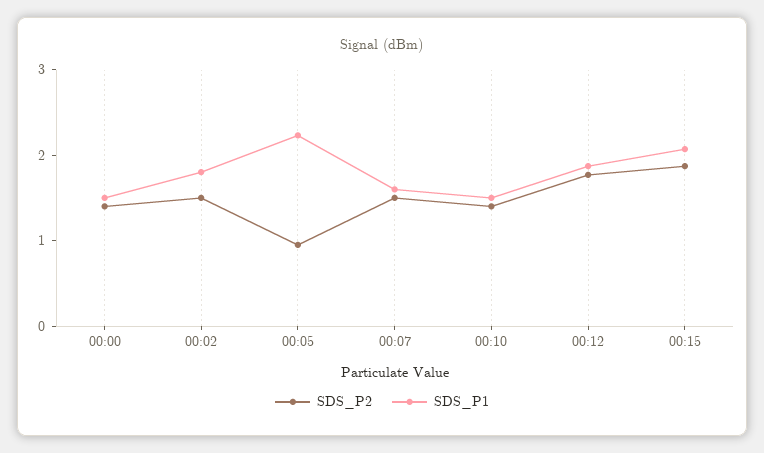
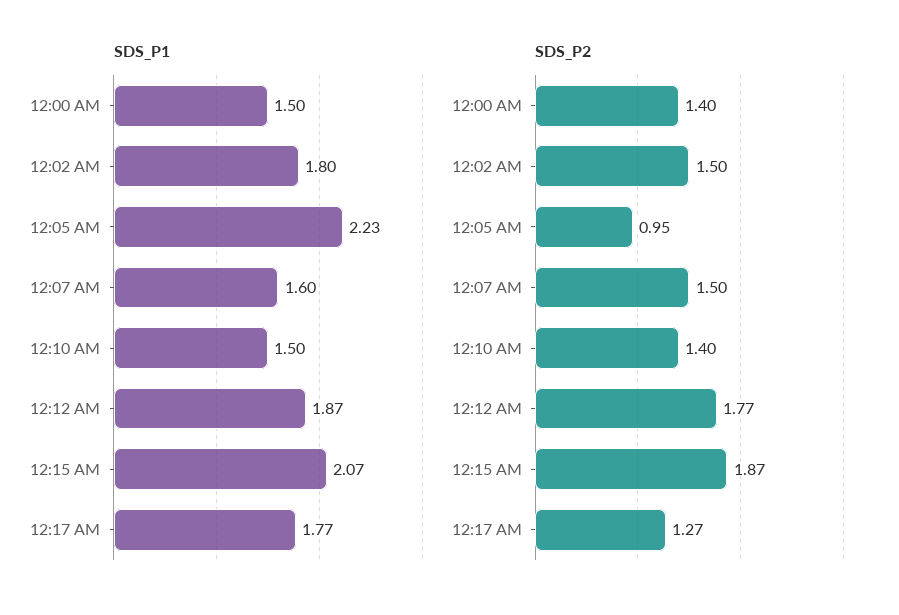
SDS_P1, 12:17 AM: none -> 1.77
SDS_P2, 12:17 AM: none -> 1.27

